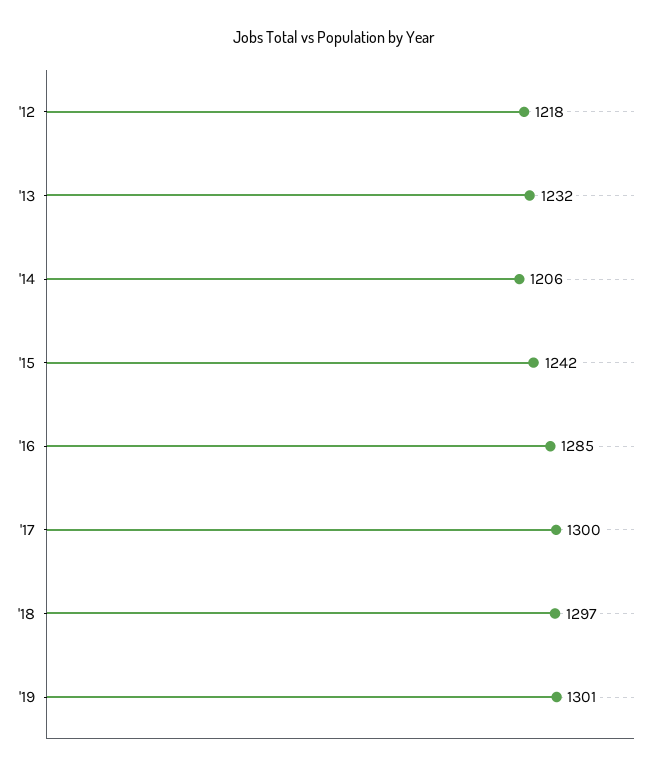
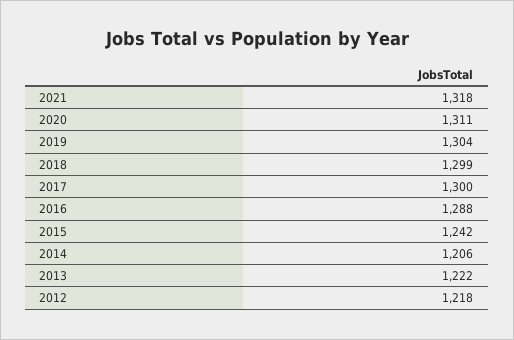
'13: 1232 -> 1222
'16: 1285 -> 1288
'18: 1297 -> 1299
'19: 1301 -> 1304
2021: none -> 1318
2020: none -> 1311

